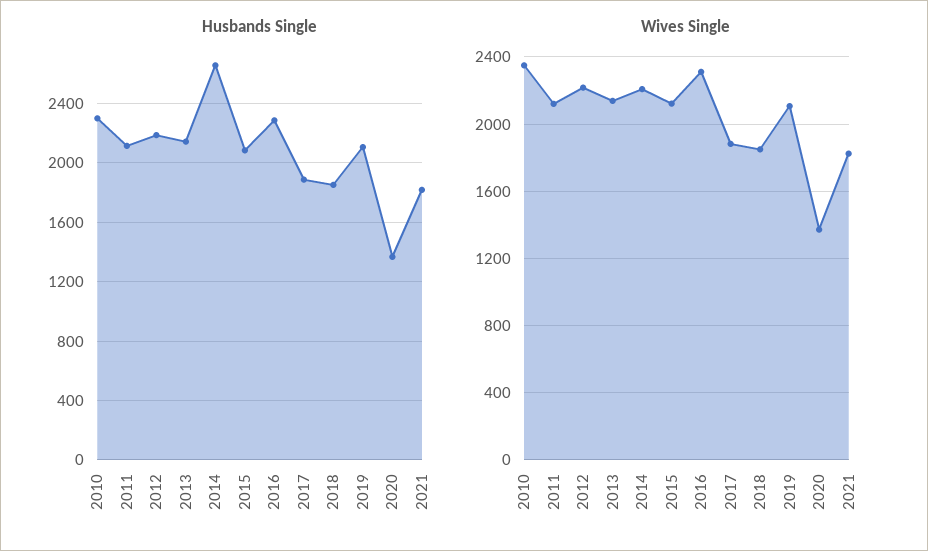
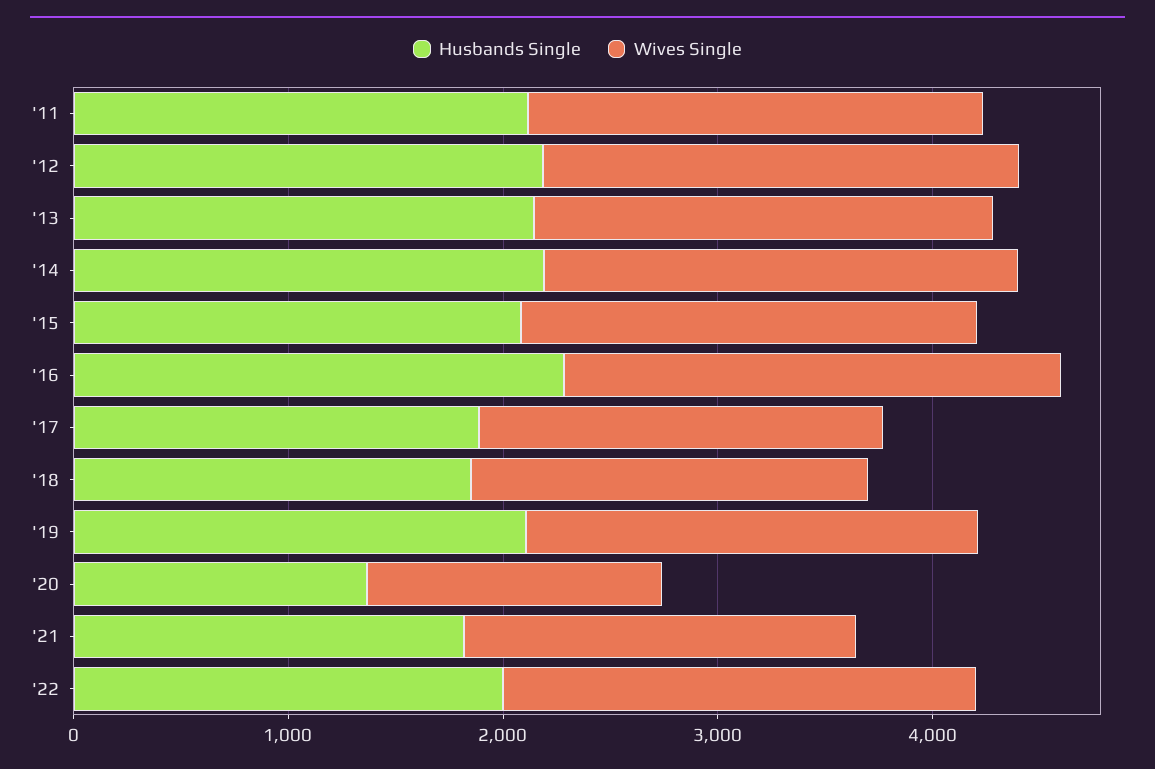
Husbands Single, 2010: 2300 -> none
Husbands Single, 2014: 2650 -> 2200
Wives Single, 2010: 2350 -> none
Husbands Single, '22: none -> 2000
Wives Single, '22: none -> 2200

